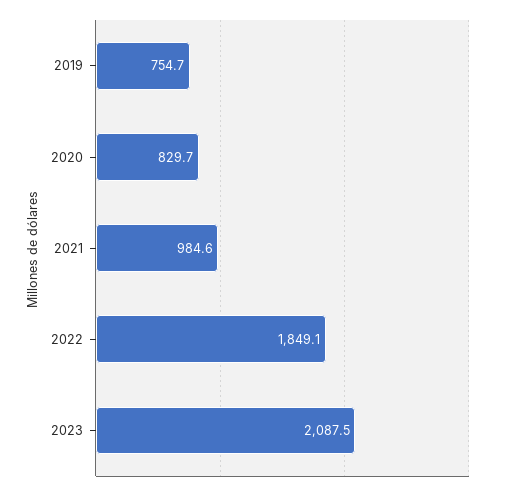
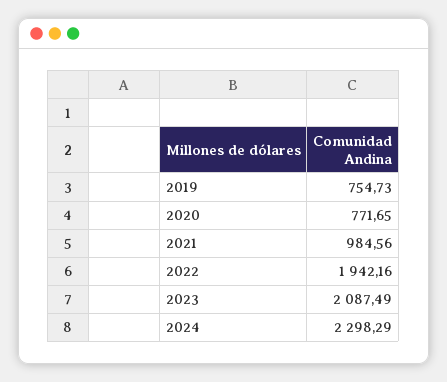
2020: 829.7 -> 771.65
2022: 1849.1 -> 1942.16
2024: none -> 2298.29

